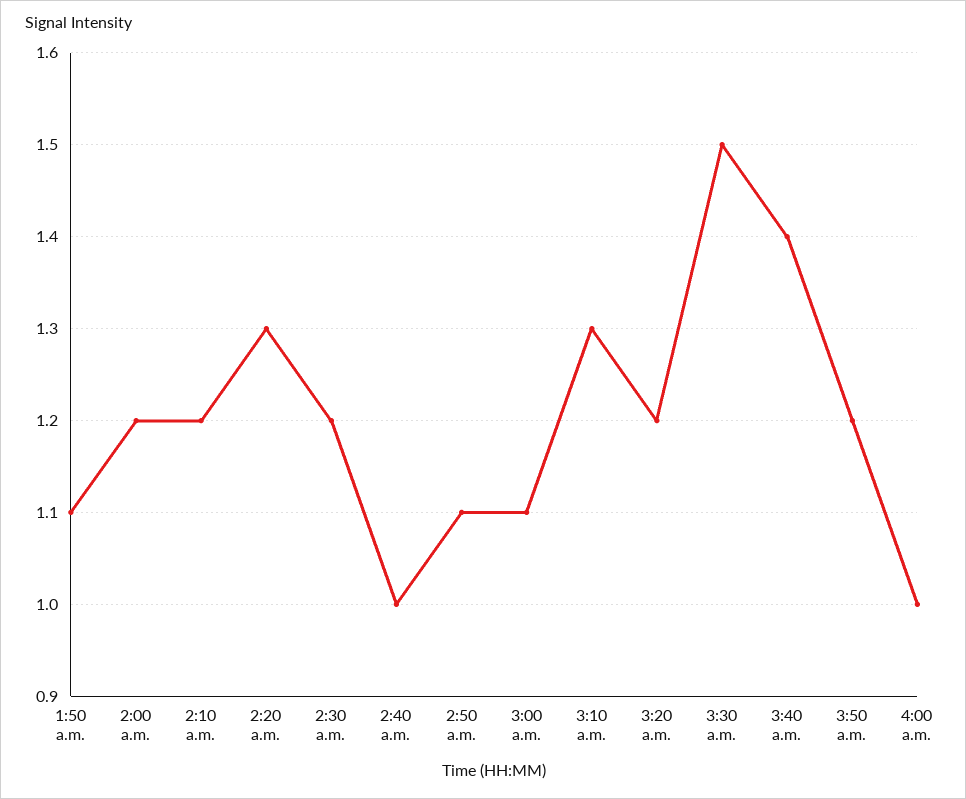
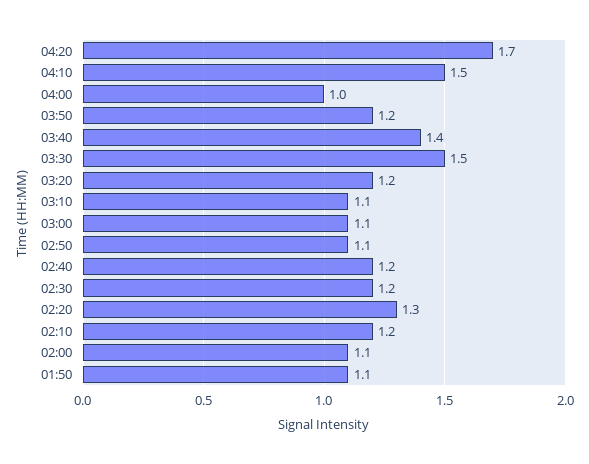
2:00 a.m.: 1.2 -> 1.1
2:40 a.m.: 1 -> 1.2
3:10 a.m.: 1.3 -> 1.1
04:20: none -> 1.7
04:10: none -> 1.5

